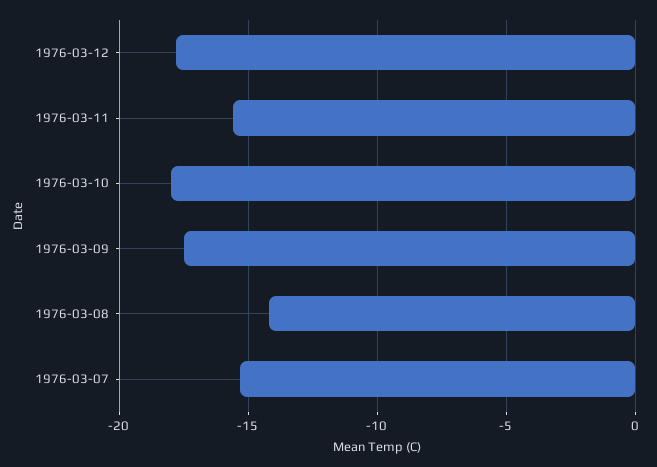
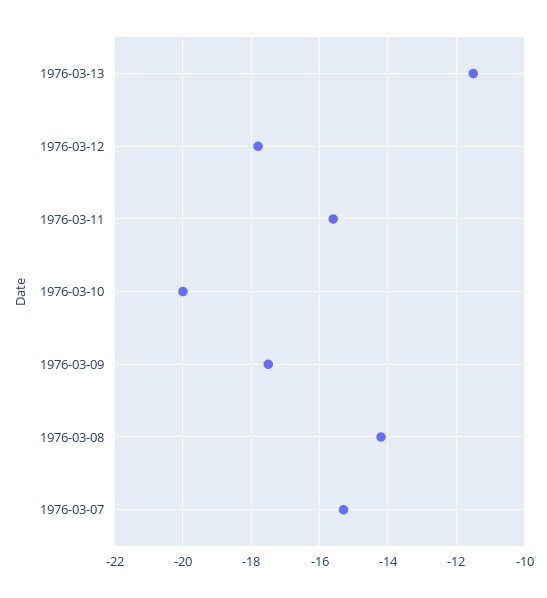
1976-03-10: -18 -> -20
1976-03-13: none -> -11.5

